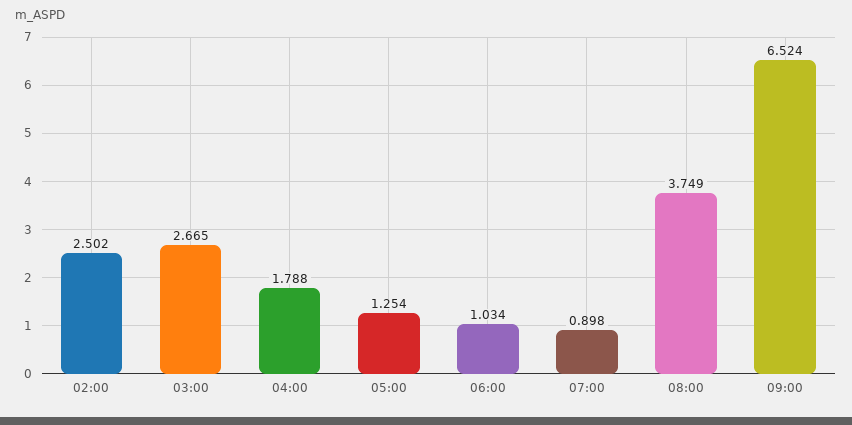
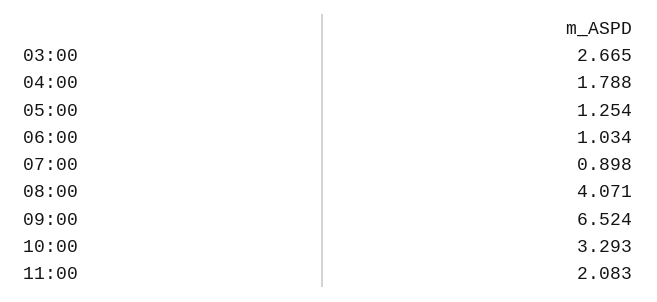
02:00: 2.502 -> none
08:00: 3.749 -> 4.071
10:00: none -> 3.293
11:00: none -> 2.083

